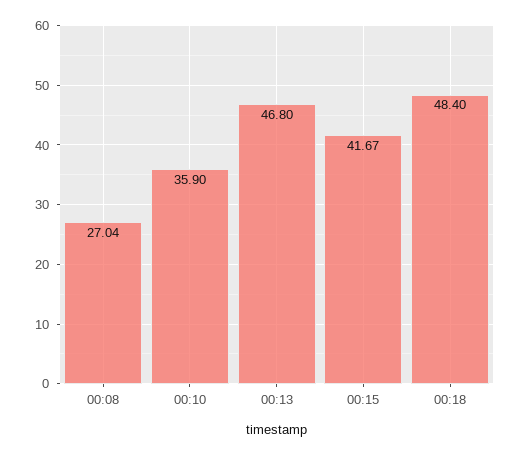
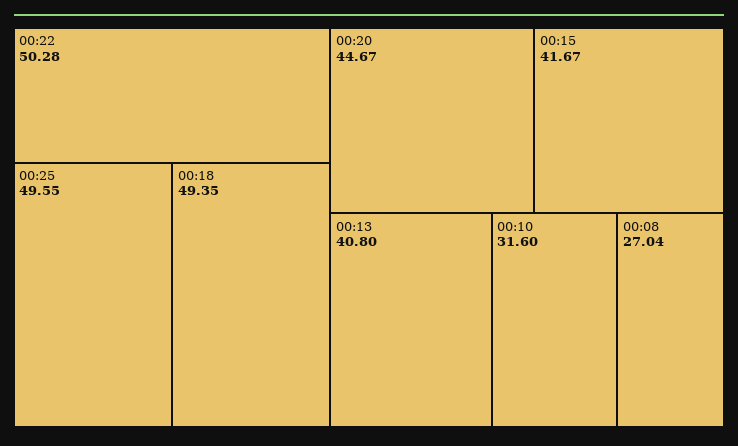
00:10: 35.9 -> 31.6
00:13: 46.8 -> 40.8
00:18: 48.4 -> 49.35
00:22: none -> 50.28
00:25: none -> 49.55
00:20: none -> 44.67

